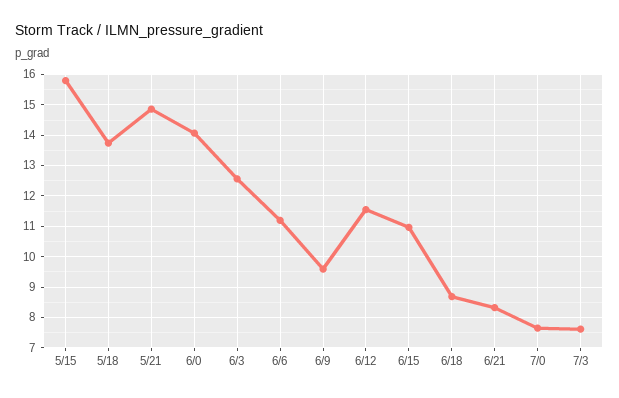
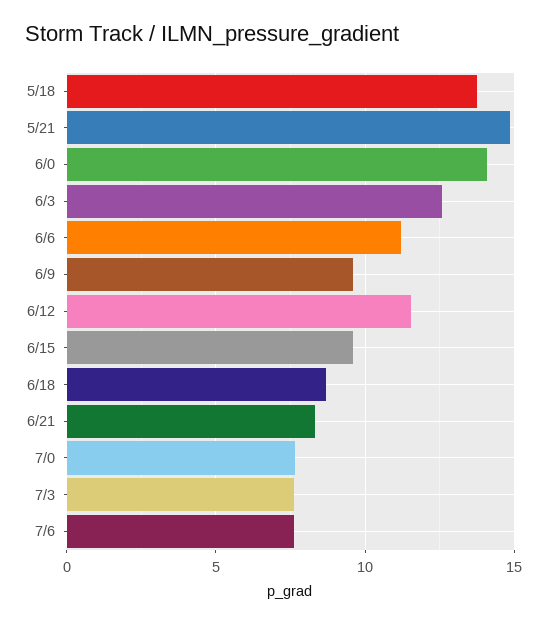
5/15: 15.8 -> none
6/15: 11 -> 9.5
7/6: none -> 7.5

